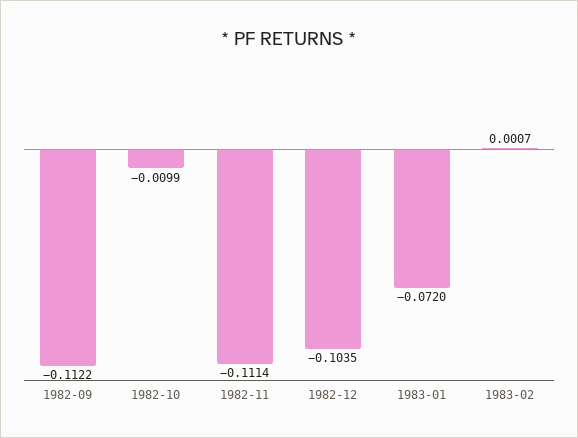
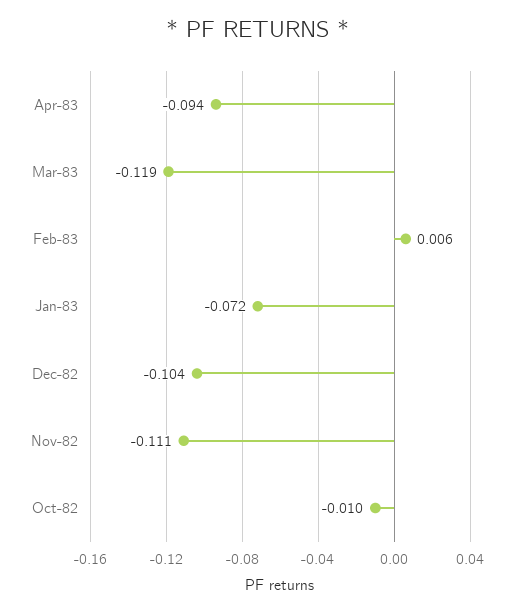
1982-09: -0.1122 -> none
1983-02: 0.0007 -> 0.006
Apr-83: none -> -0.094
Mar-83: none -> -0.119

